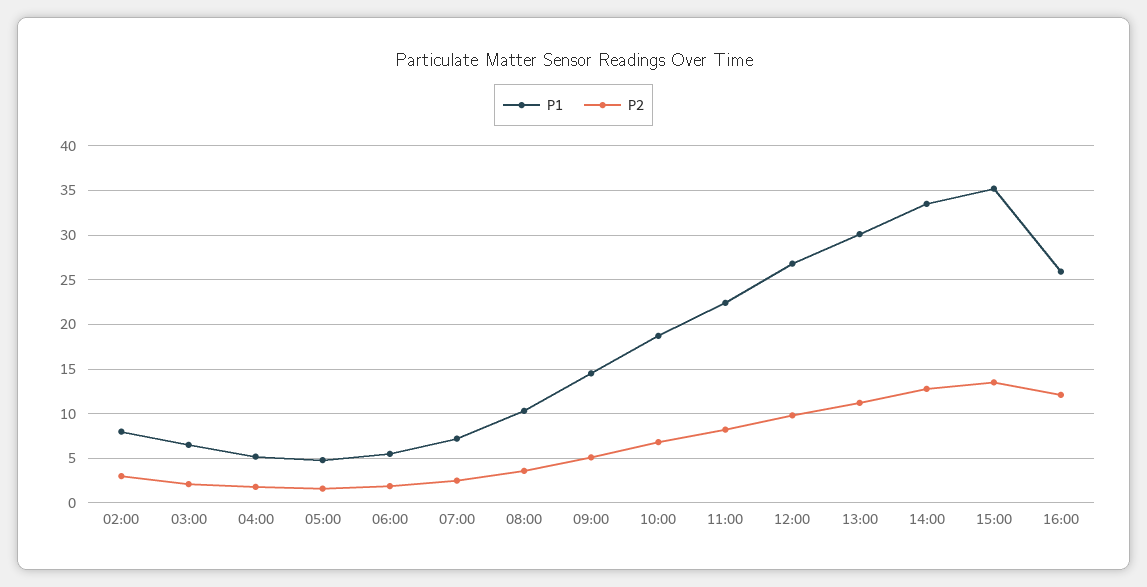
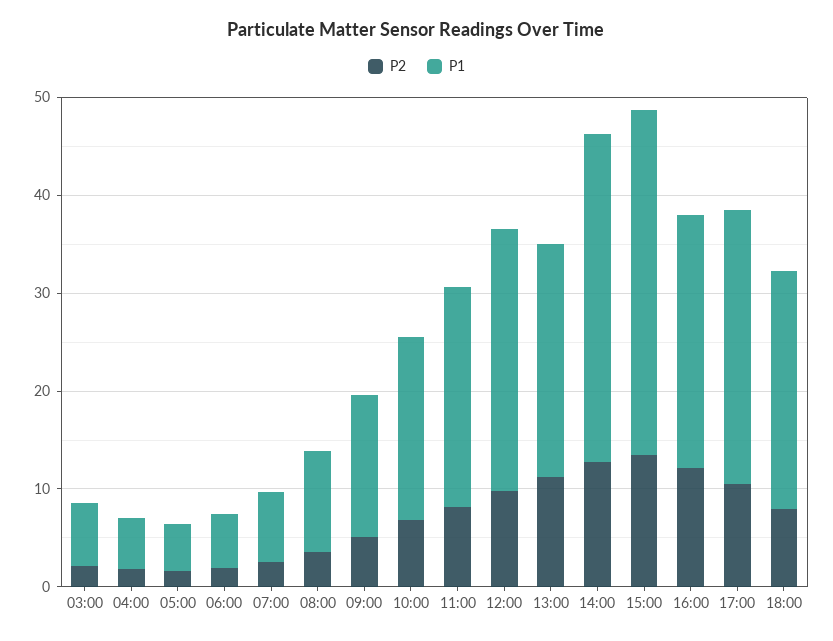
P1, 02:00: 8 -> none
P2, 02:00: 3 -> none
P1, 13:00: 30 -> 24
P2, 17:00: none -> 10
P1, 17:00: none -> 28
P2, 18:00: none -> 8
P1, 18:00: none -> 24

